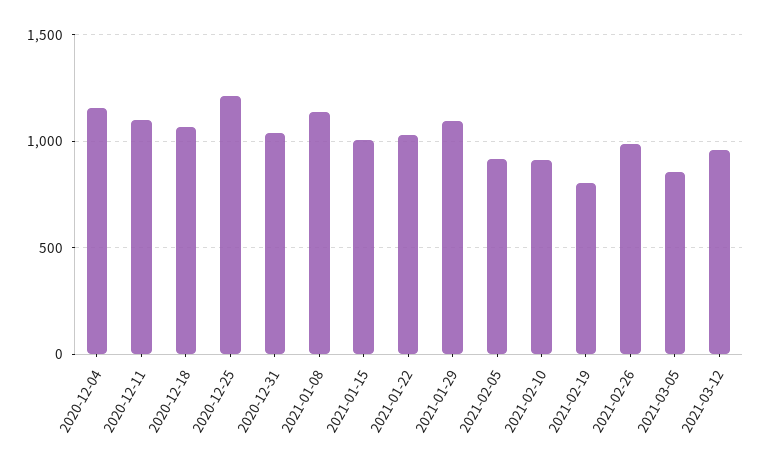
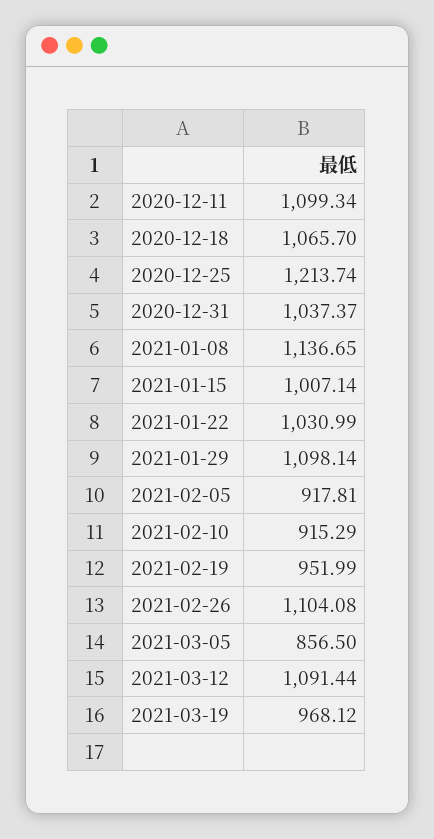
2020-12-04: 1150 -> none
2021-02-19: 800 -> 951.99
2021-02-26: 1000 -> 1104.08
2021-03-12: 950 -> 1091.44
2021-03-19: none -> 968.12

